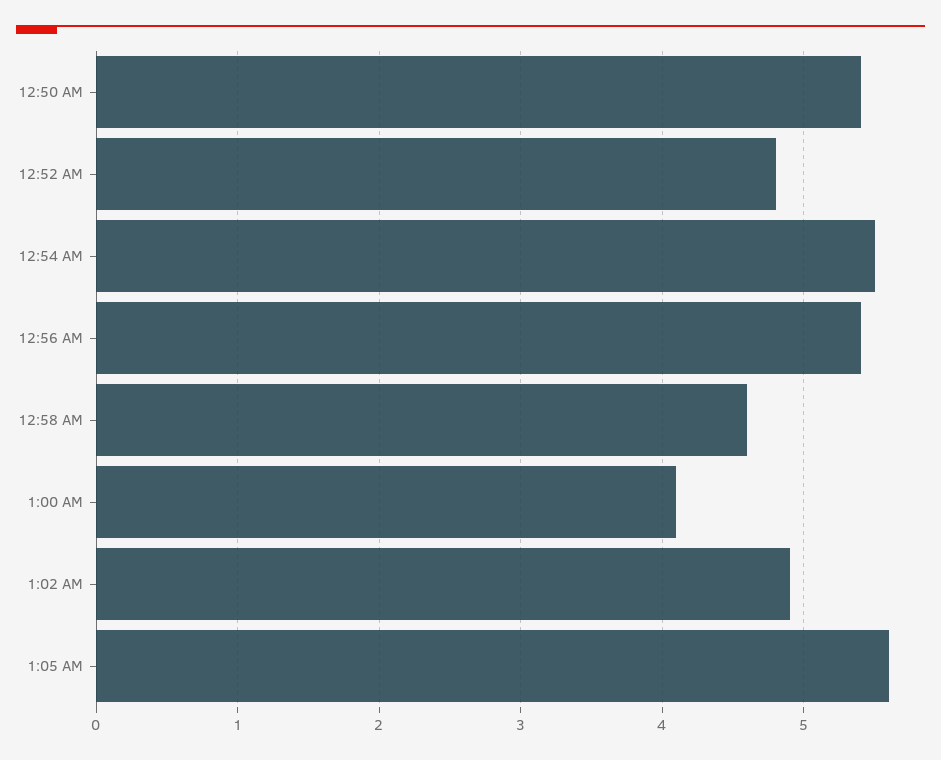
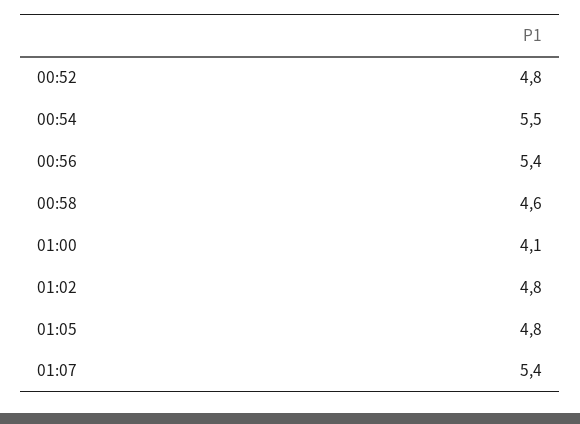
12:50 AM: 5.4 -> none
1:02 AM: 4.9 -> 4.8
1:05 AM: 5.6 -> 4.8
01:07: none -> 5.4

